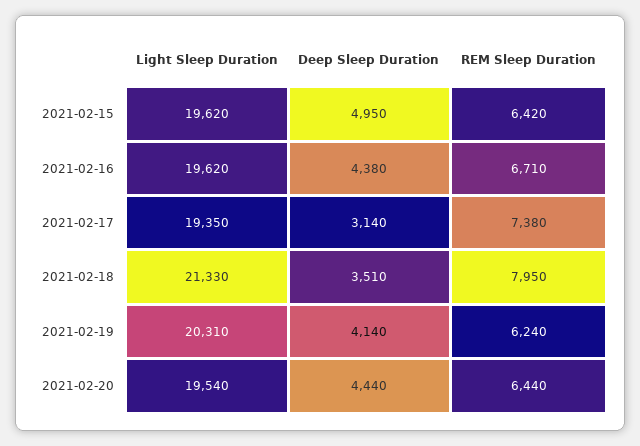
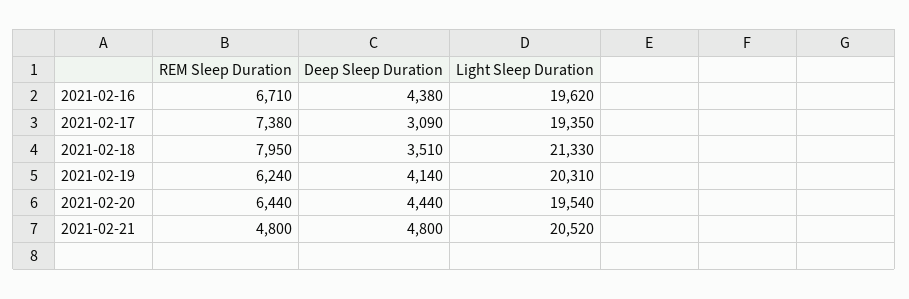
Light Sleep Duration, 2021-02-15: 19620 -> none
Deep Sleep Duration, 2021-02-15: 4950 -> none
REM Sleep Duration, 2021-02-15: 6420 -> none
Deep Sleep Duration, 2021-02-17: 3140 -> 3090
REM Sleep Duration, 2021-02-21: none -> 4800
Deep Sleep Duration, 2021-02-21: none -> 4800
Light Sleep Duration, 2021-02-21: none -> 20520

